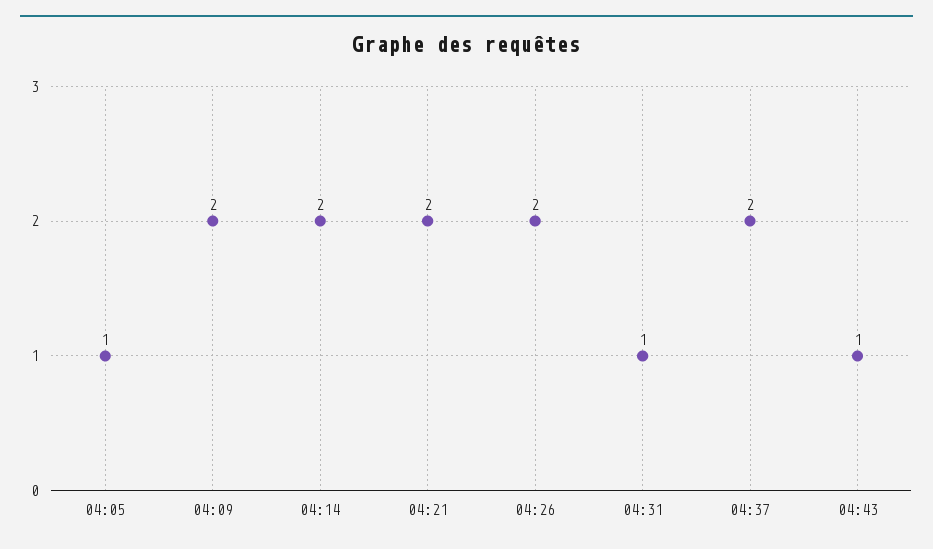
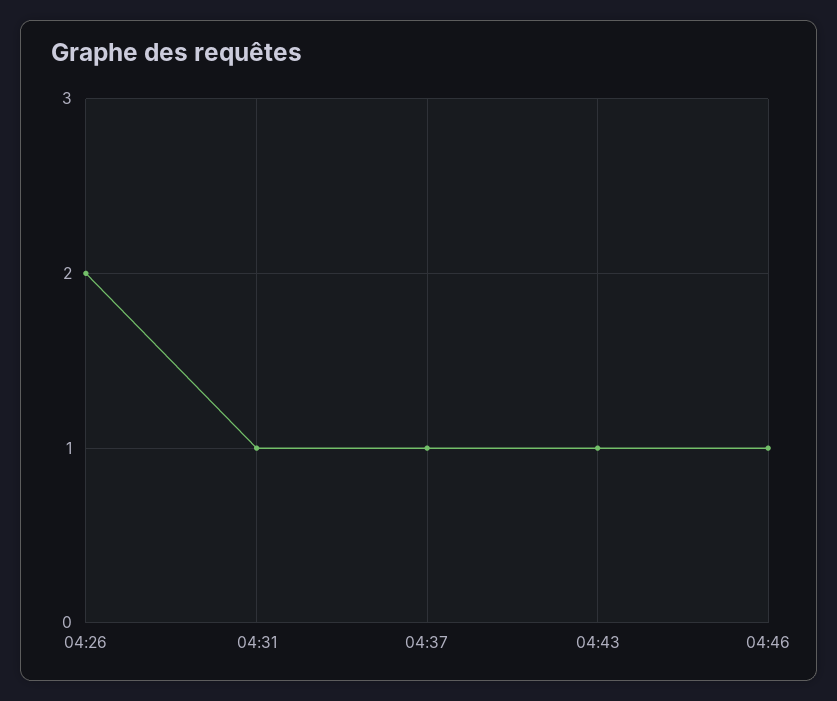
04:05: 1 -> none
04:09: 2 -> none
04:14: 2 -> none
04:21: 2 -> none
04:37: 2 -> 1
04:46: none -> 1

